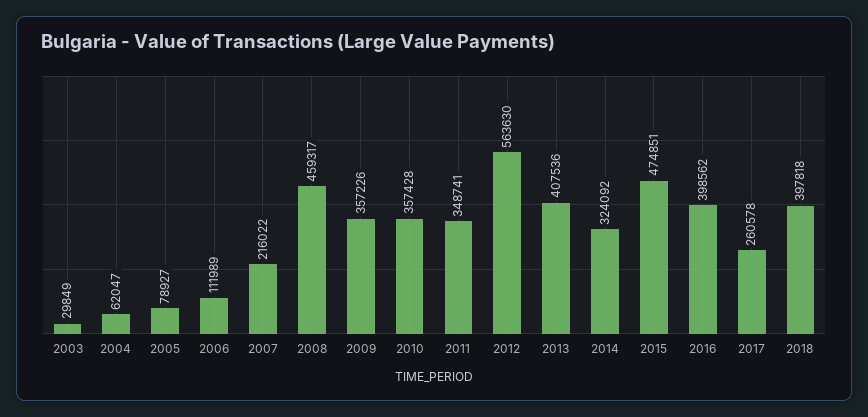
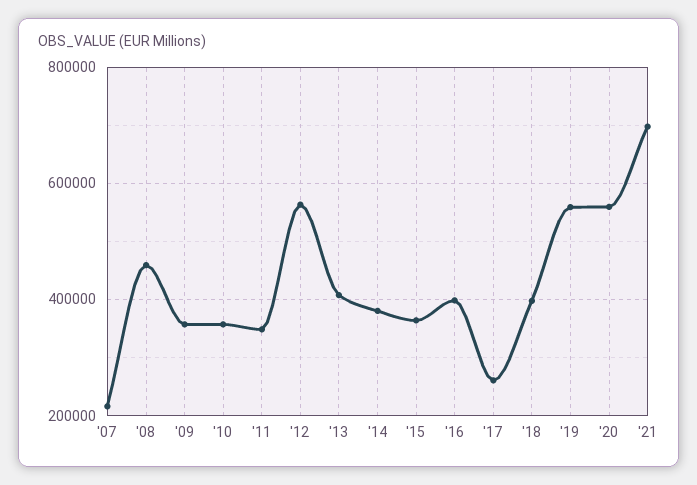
2003: 29849 -> none
2004: 62047 -> none
2005: 78927 -> none
2006: 111989 -> none
2014: 324092 -> 380000
2015: 474851 -> 360000
'19: none -> 560000
'20: none -> 560000
'21: none -> 700000

